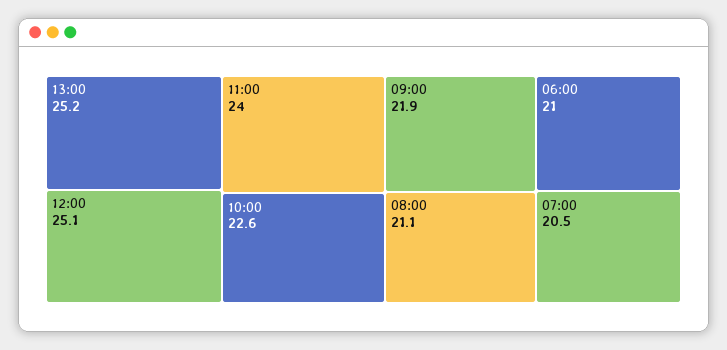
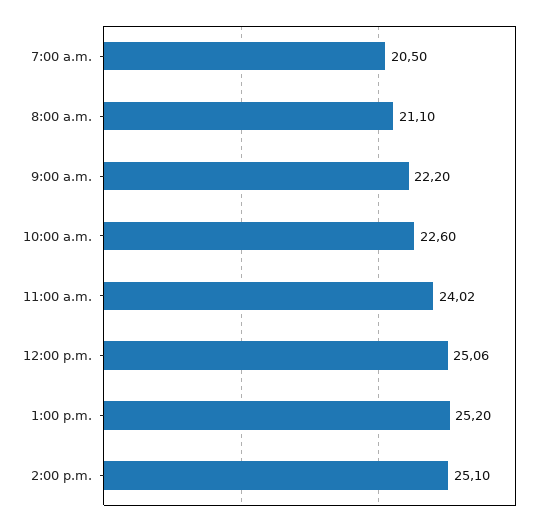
09:00: 21.9 -> 22.2
06:00: 21 -> none
2:00 p.m.: none -> 25.1

